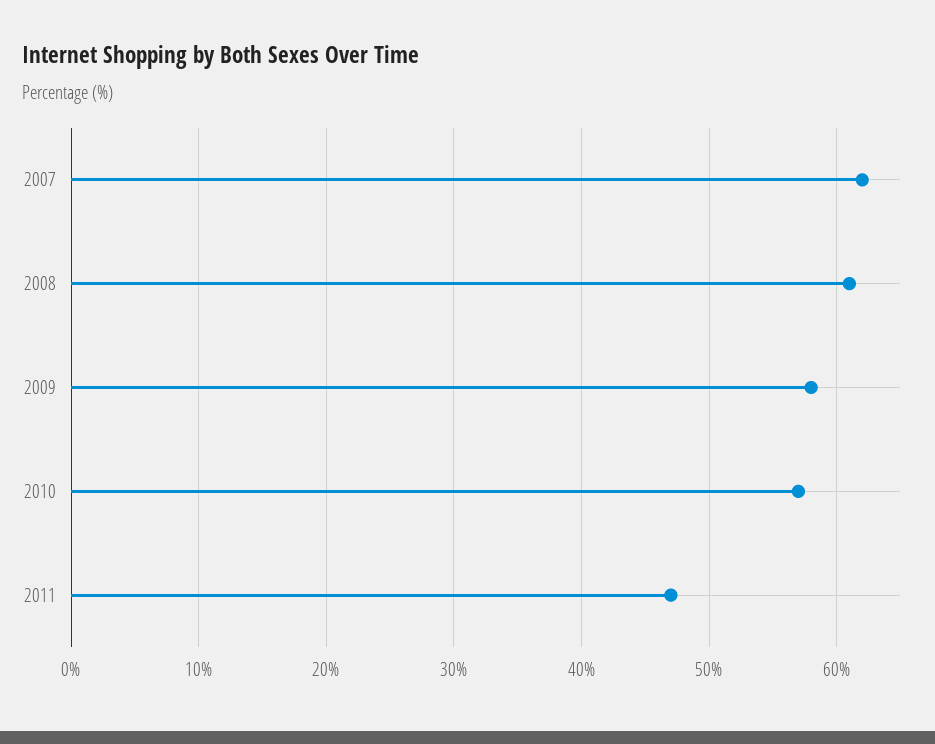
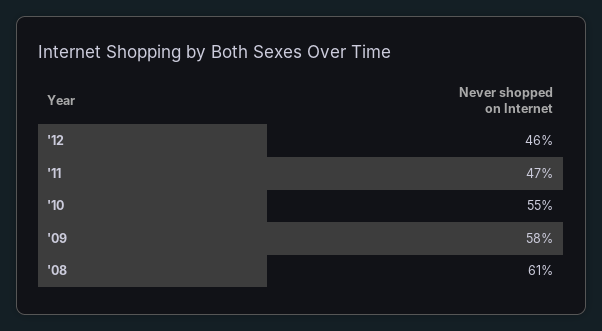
2007: 62 -> none
2010: 57 -> 55
'12: none -> 46

